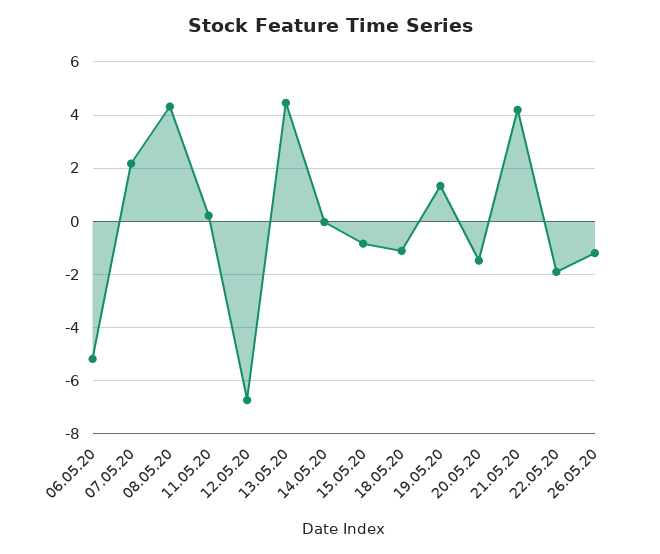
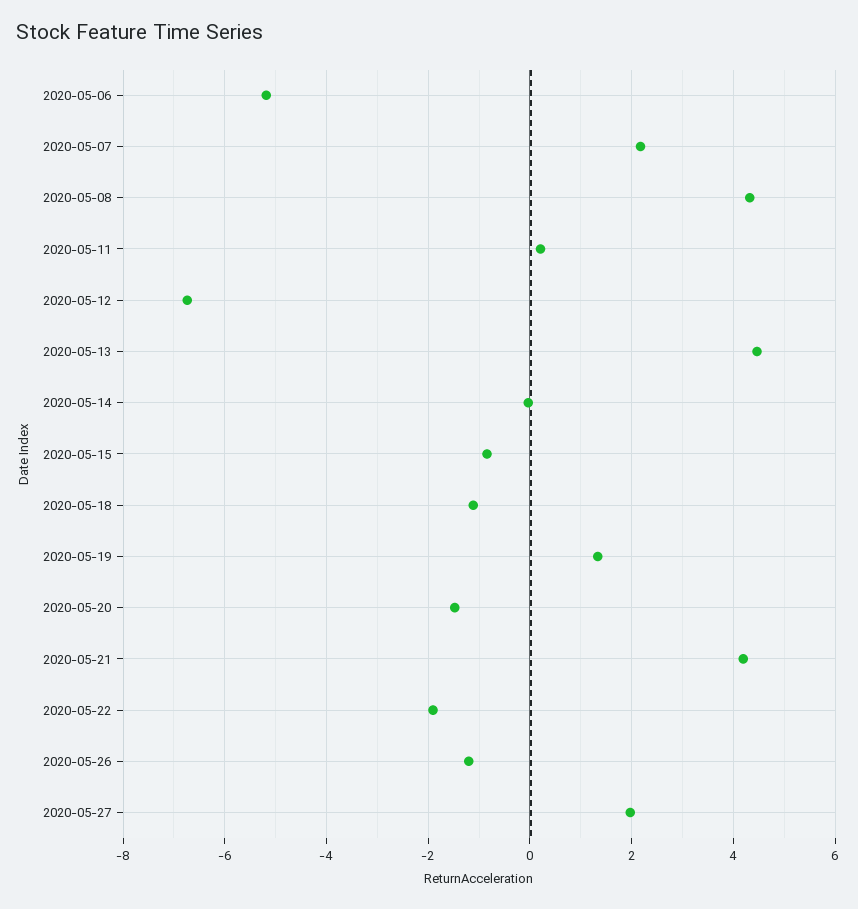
2020-05-27: none -> 2

